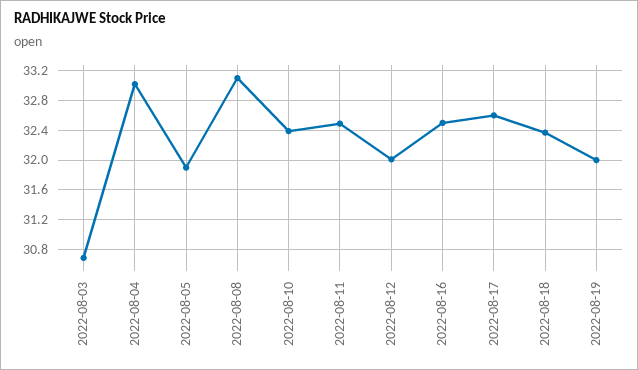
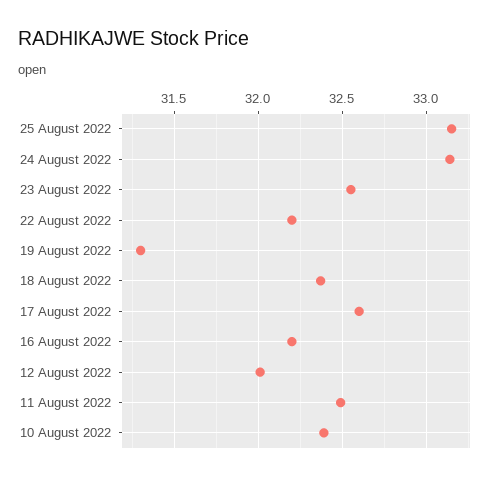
2022-08-03: 30.7 -> none
2022-08-04: 33 -> none
2022-08-05: 31.9 -> none
2022-08-08: 33.1 -> none
2022-08-16: 32.5 -> 32.2
2022-08-19: 32 -> 31.3
25 August 2022: none -> 33.15
24 August 2022: none -> 33.15
23 August 2022: none -> 32.55
22 August 2022: none -> 32.2

